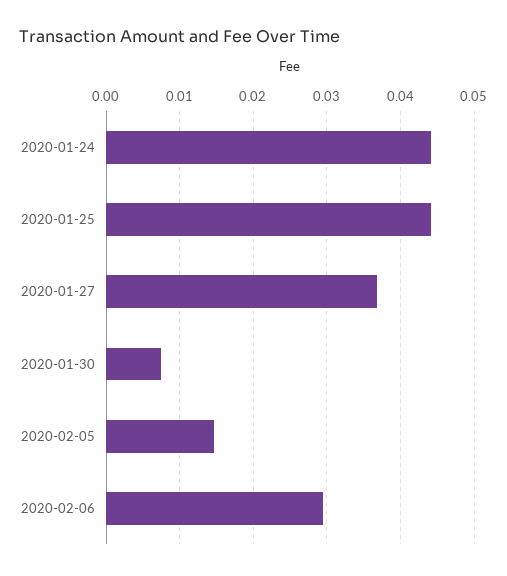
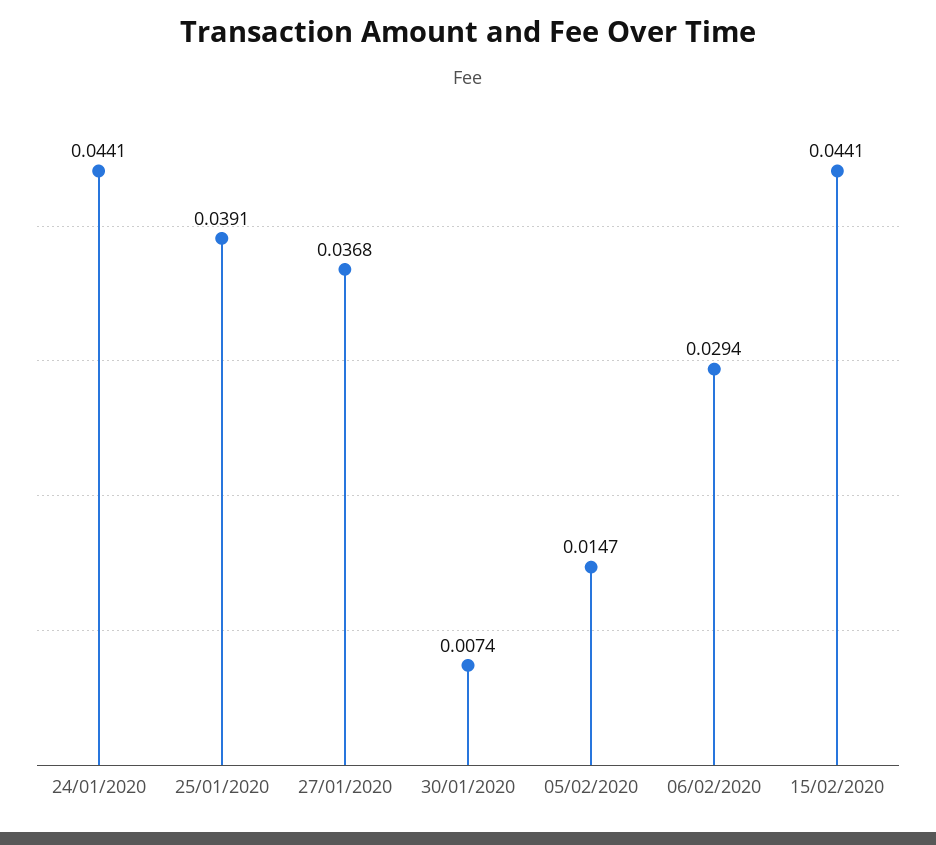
2020-01-25: 0.044 -> 0.0391
15/02/2020: none -> 0.0441

